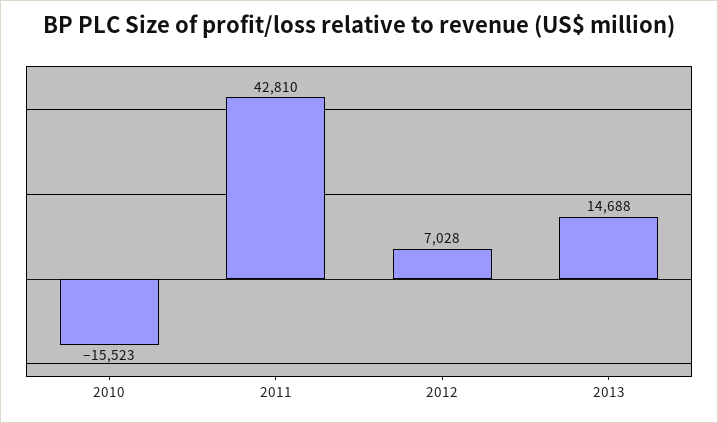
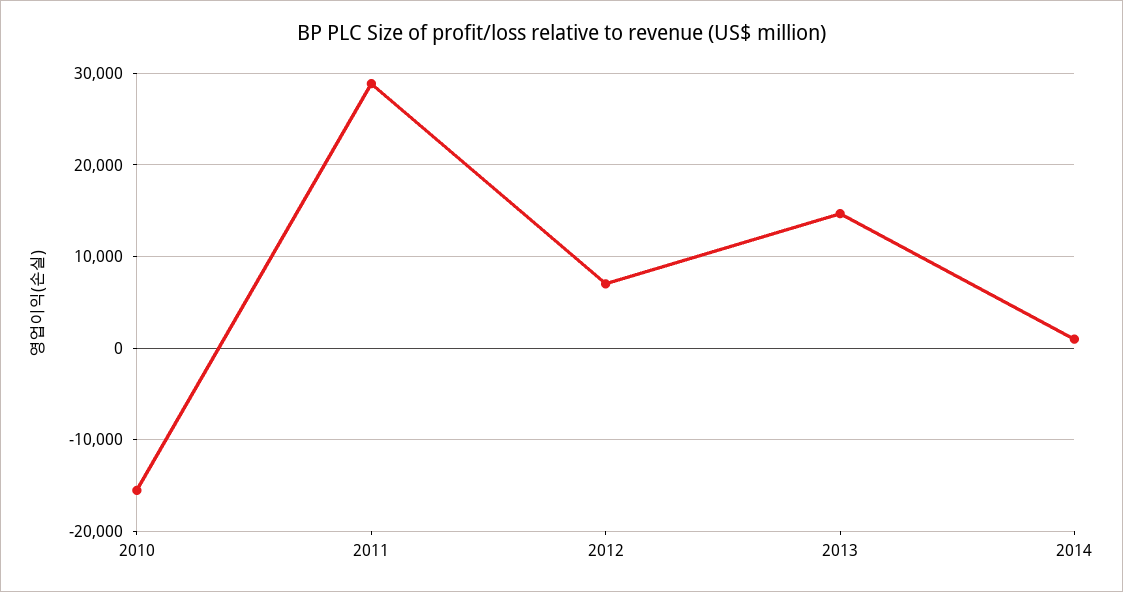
2011: 42810 -> 29000
2014: none -> 1000

